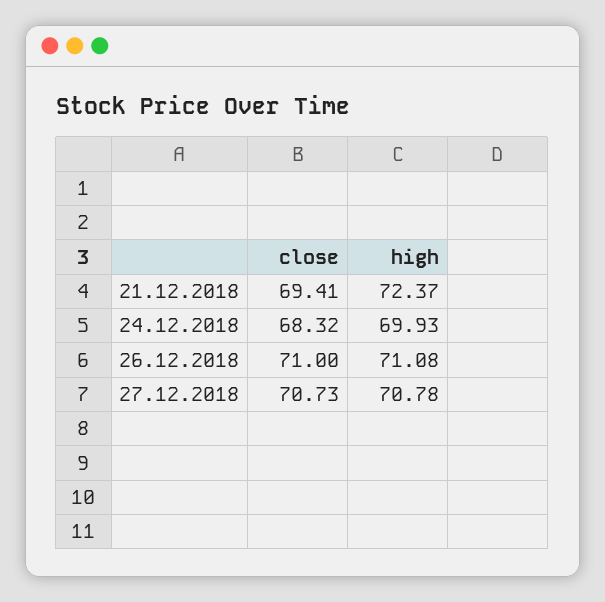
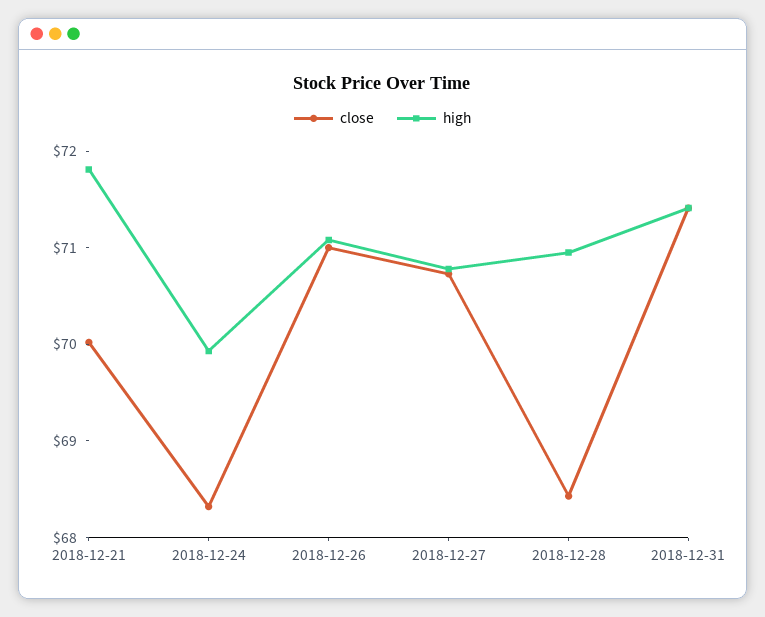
close, 21.12.2018: 69.41 -> 70
high, 21.12.2018: 72.37 -> 71.8
close, 2018-12-28: none -> 68.4
high, 2018-12-28: none -> 71
close, 2018-12-31: none -> 71.4
high, 2018-12-31: none -> 71.4

